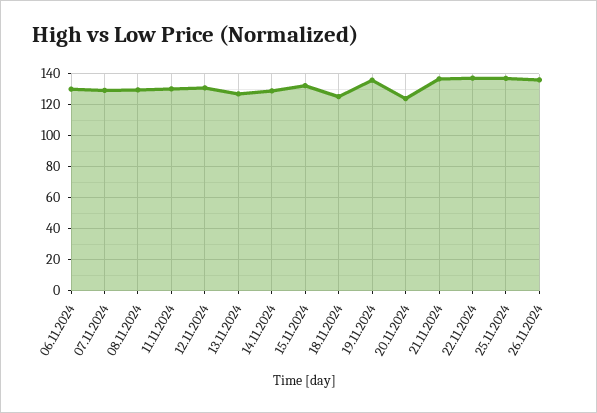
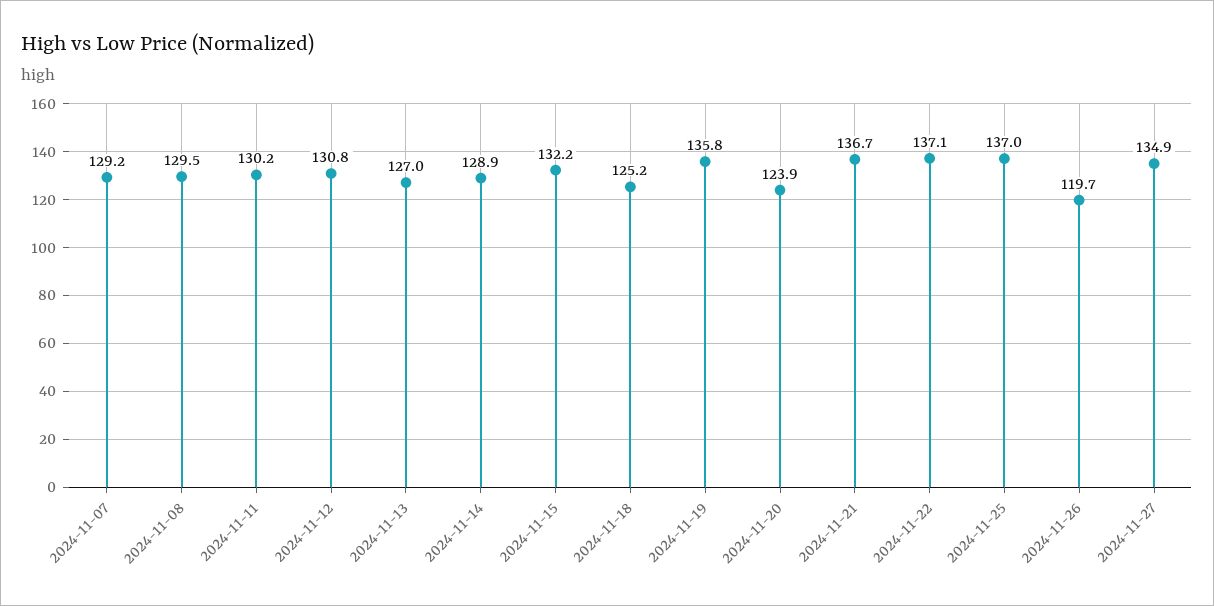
06.11.2024: 130 -> none
26.11.2024: 135 -> 119.7
2024-11-27: none -> 134.9

